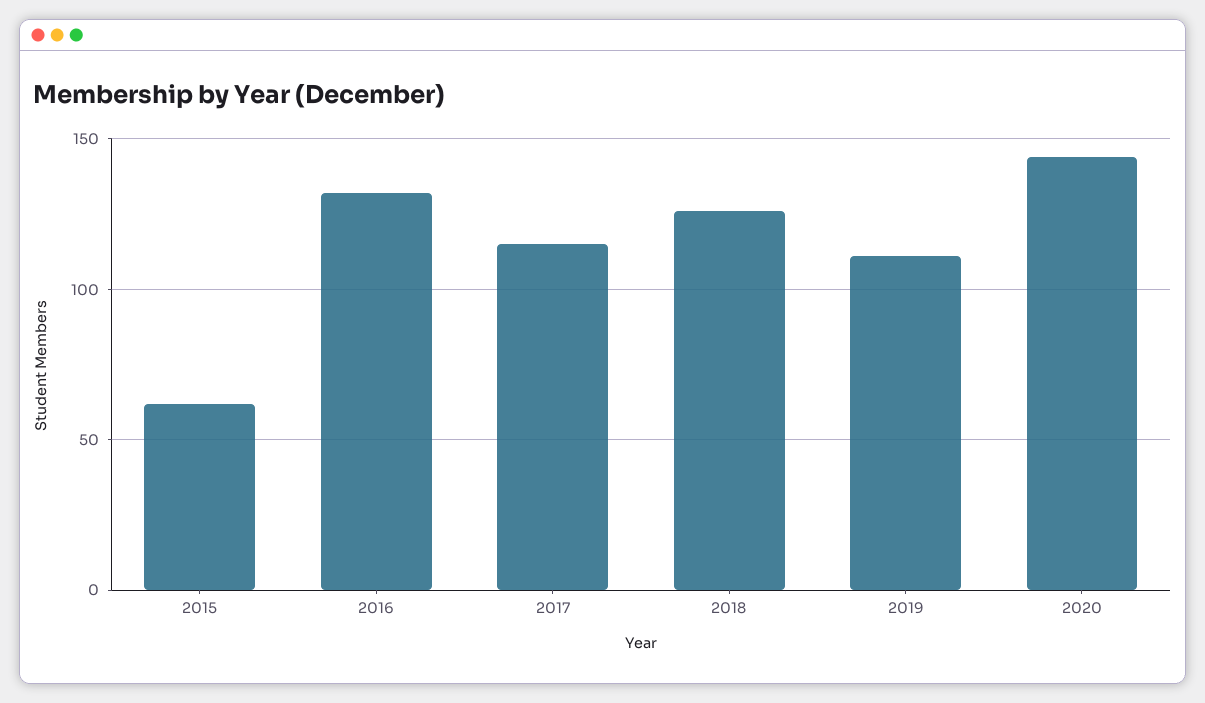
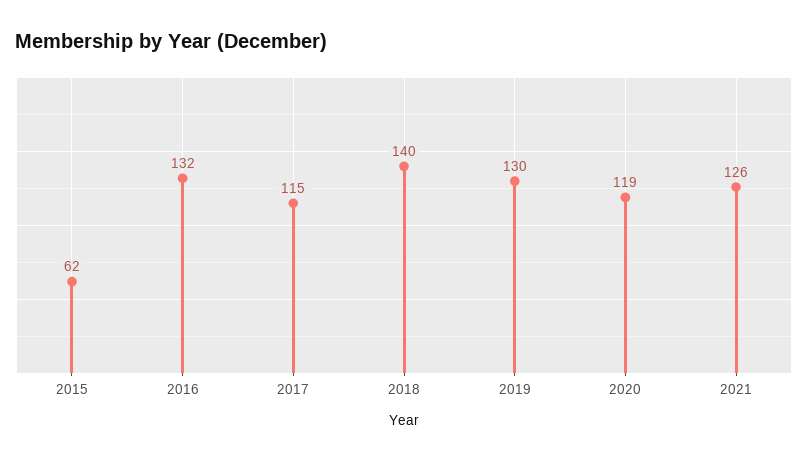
2018: 125 -> 140
2019: 110 -> 130
2020: 145 -> 119
2021: none -> 126

